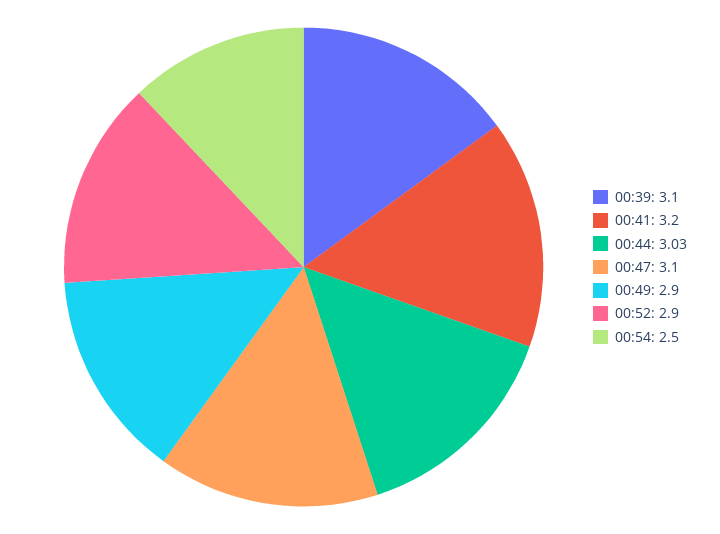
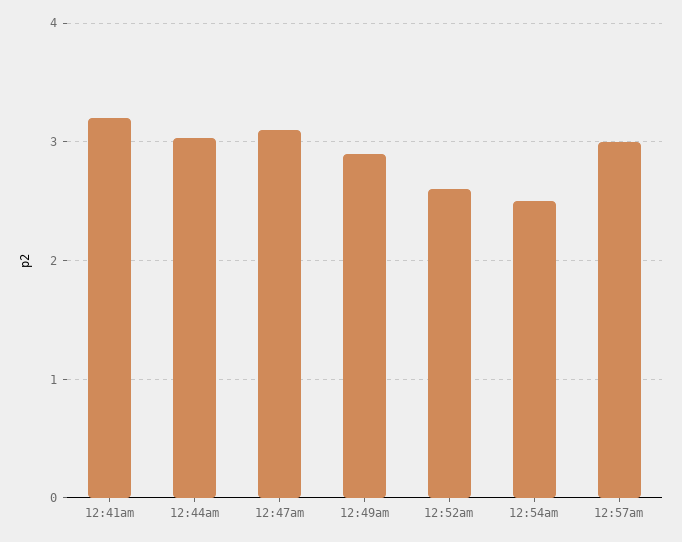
00:39: 3.1 -> none
00:52: 2.9 -> 2.6
12:57am: none -> 3

